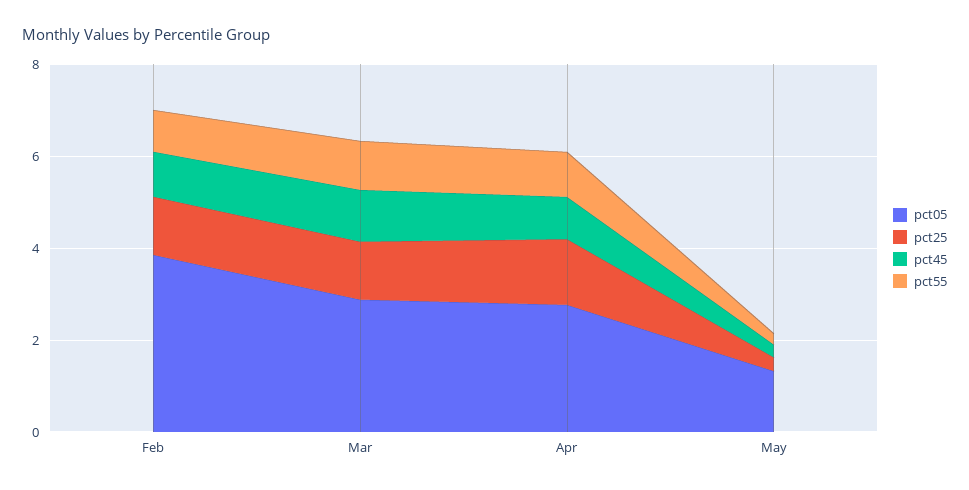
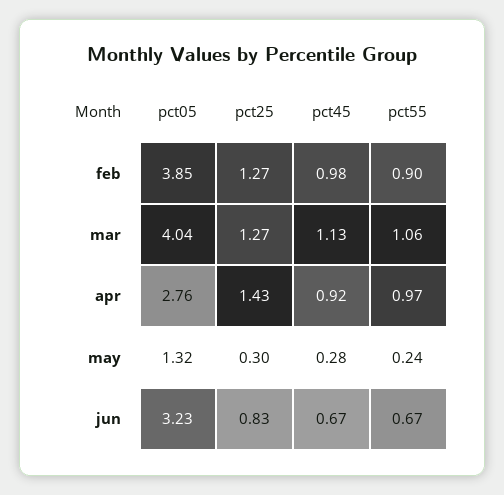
pct05, Mar: 3 -> 4.04
pct05, jun: none -> 3.23
pct25, jun: none -> 0.83
pct45, jun: none -> 0.67
pct55, jun: none -> 0.67

